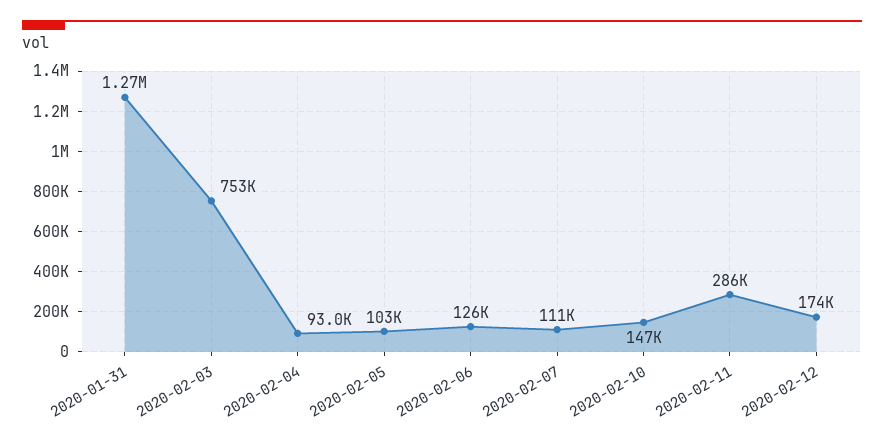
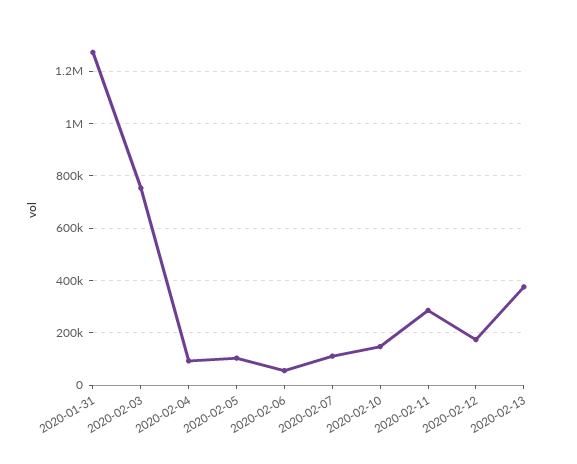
2020-02-06: 126000 -> 50000
2020-02-13: none -> 375000

